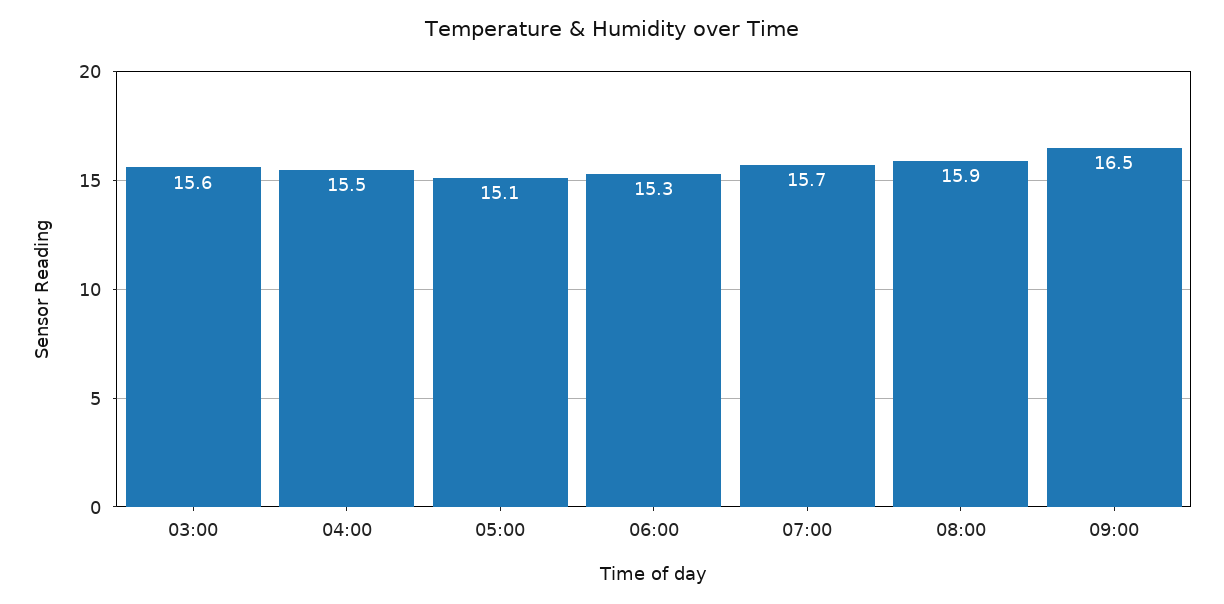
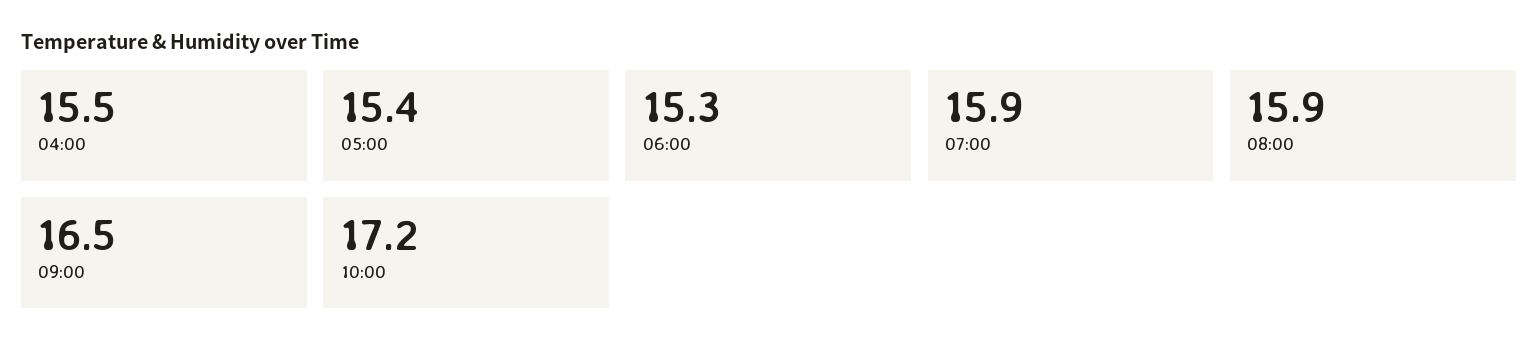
03:00: 15.6 -> none
05:00: 15.1 -> 15.4
07:00: 15.7 -> 15.9
10:00: none -> 17.2

